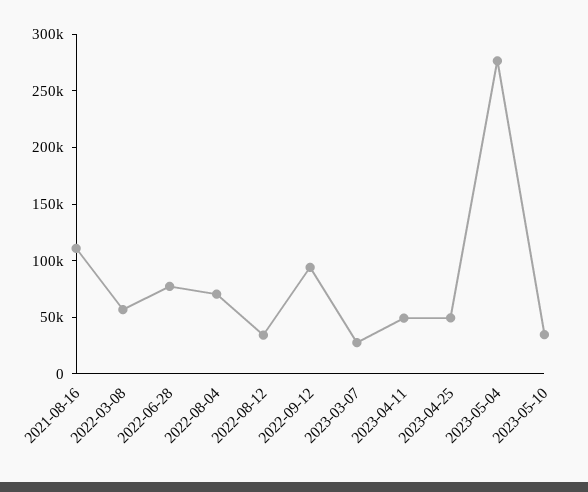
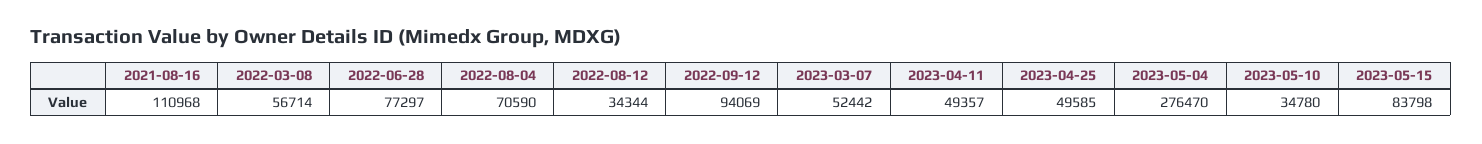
2023-03-07: 30000 -> 52442
2023-05-15: none -> 83798

